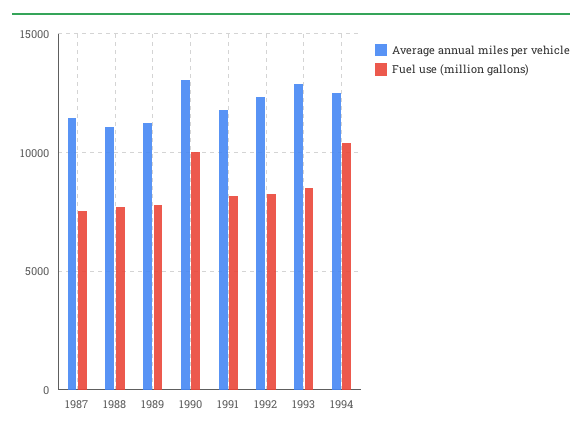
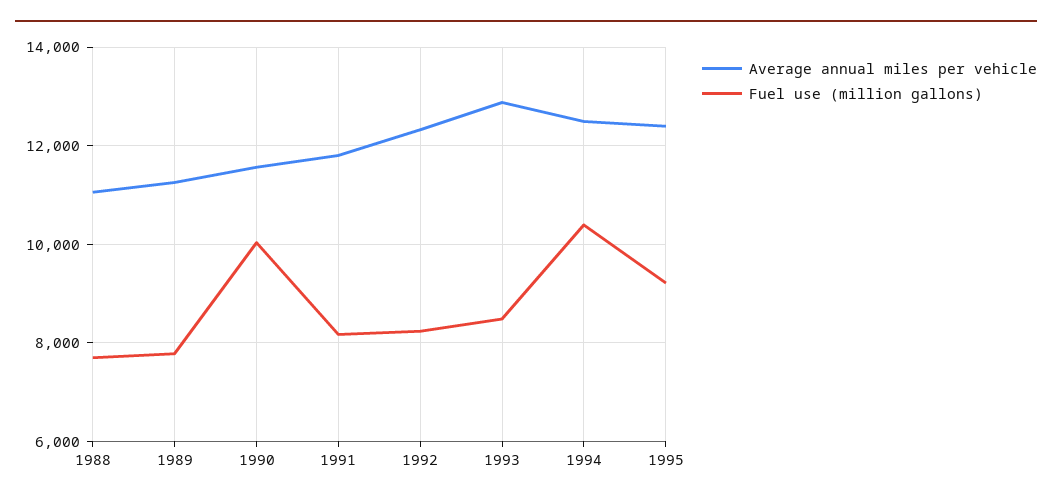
Average annual miles per vehicle, 1987: 11500 -> none
Fuel use (million gallons), 1987: 7500 -> none
Average annual miles per vehicle, 1990: 13000 -> 11600
Average annual miles per vehicle, 1995: none -> 12400
Fuel use (million gallons), 1995: none -> 9200

